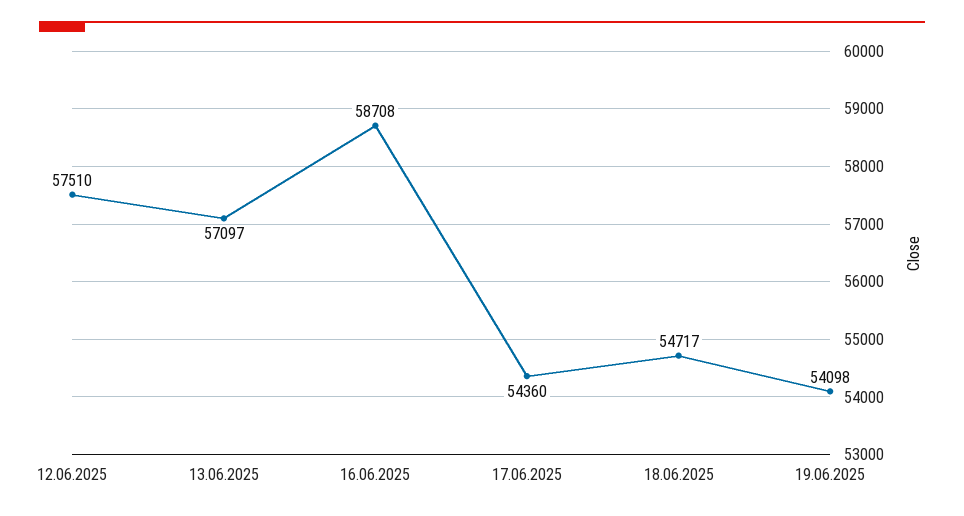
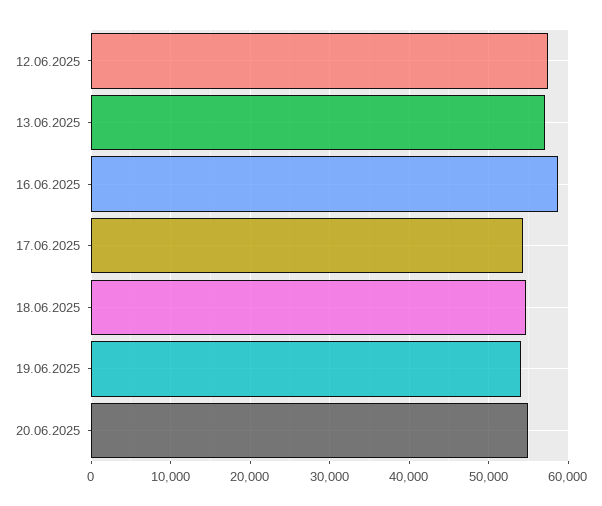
20.06.2025: none -> 55000

